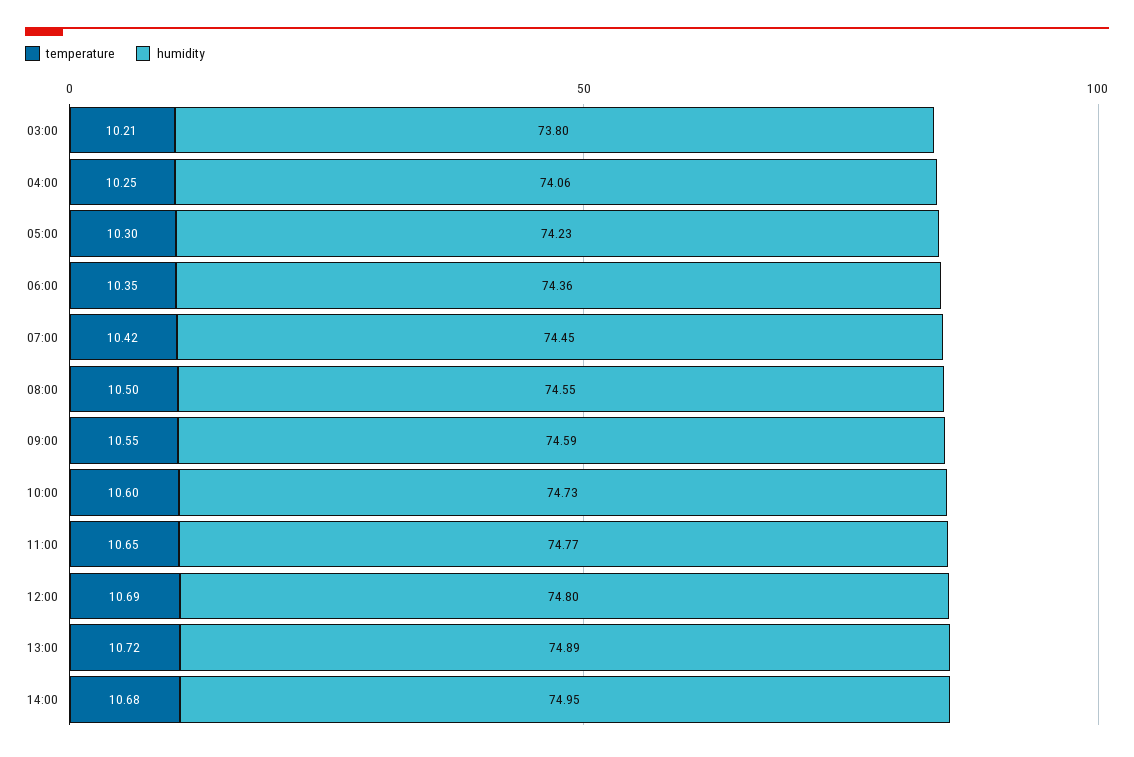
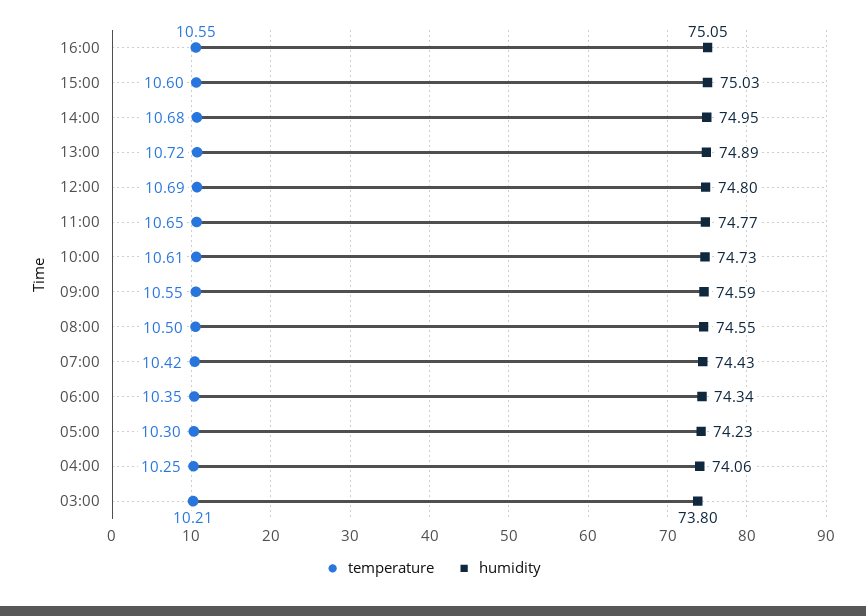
humidity, 06:00: 74.36 -> 74.34
humidity, 07:00: 74.45 -> 74.43
temperature, 10:00: 10.6 -> 10.61
temperature, 16:00: none -> 10.55
humidity, 16:00: none -> 75.05
temperature, 15:00: none -> 10.6
humidity, 15:00: none -> 75.03

